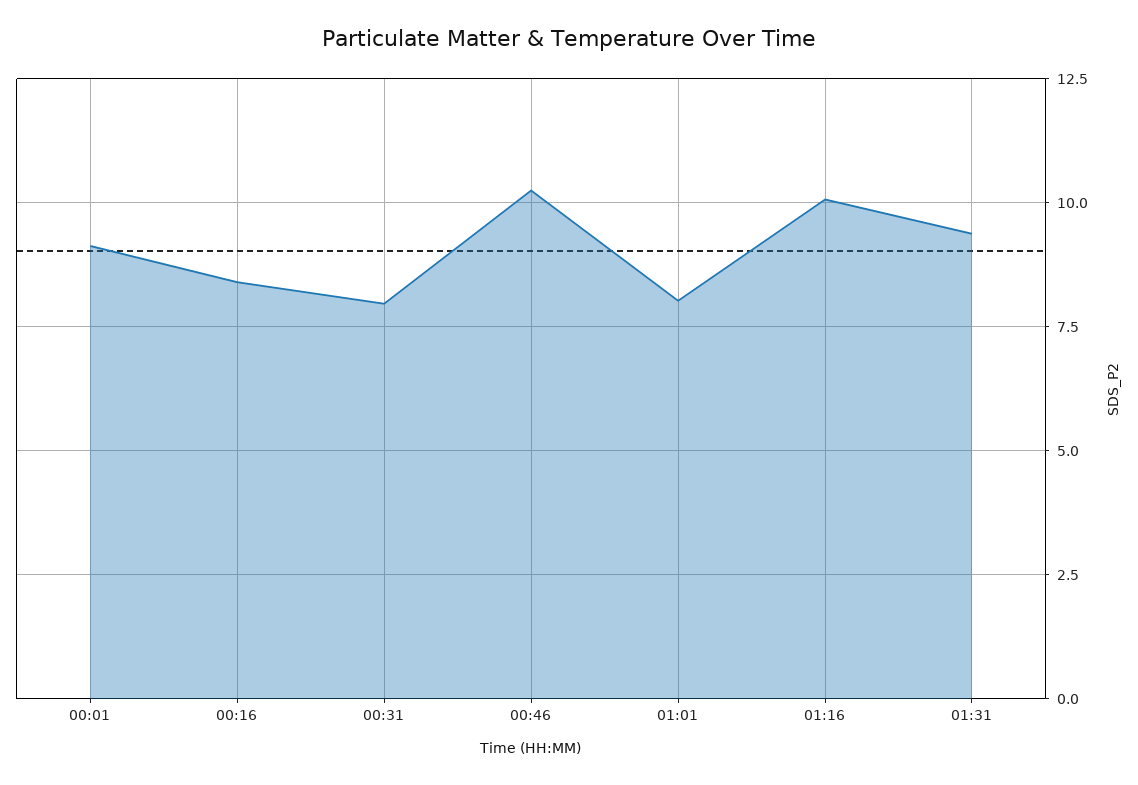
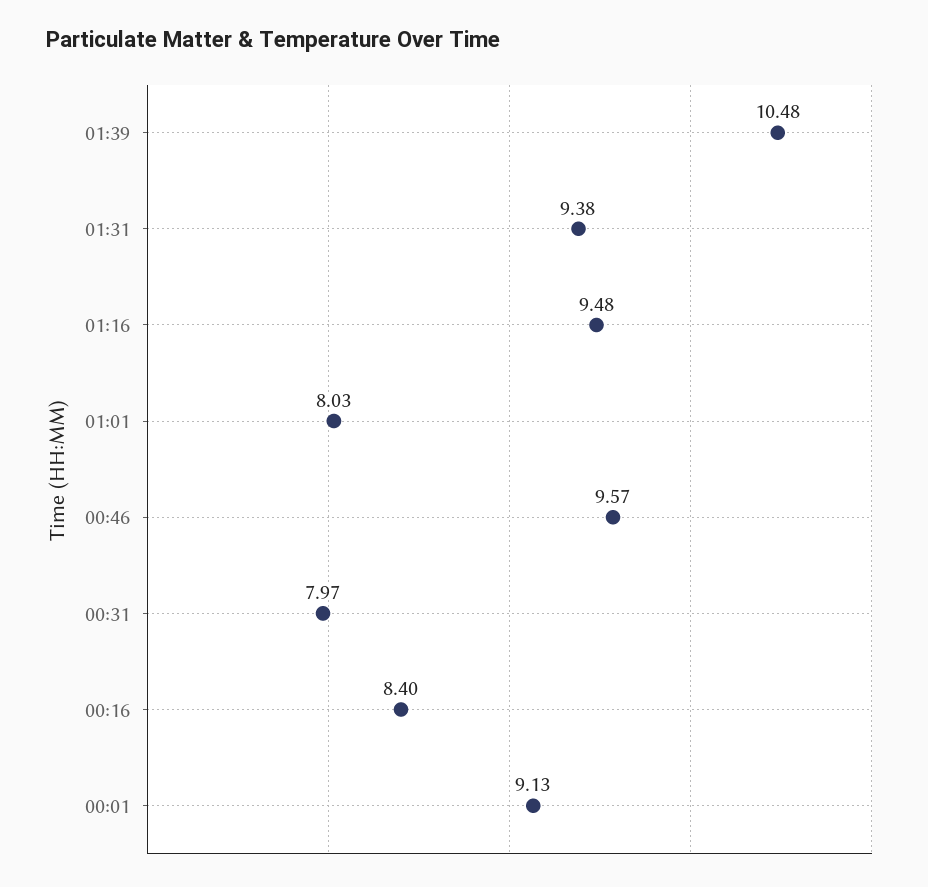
00:46: 10.25 -> 9.57
01:16: 10 -> 9.48
01:39: none -> 10.48

